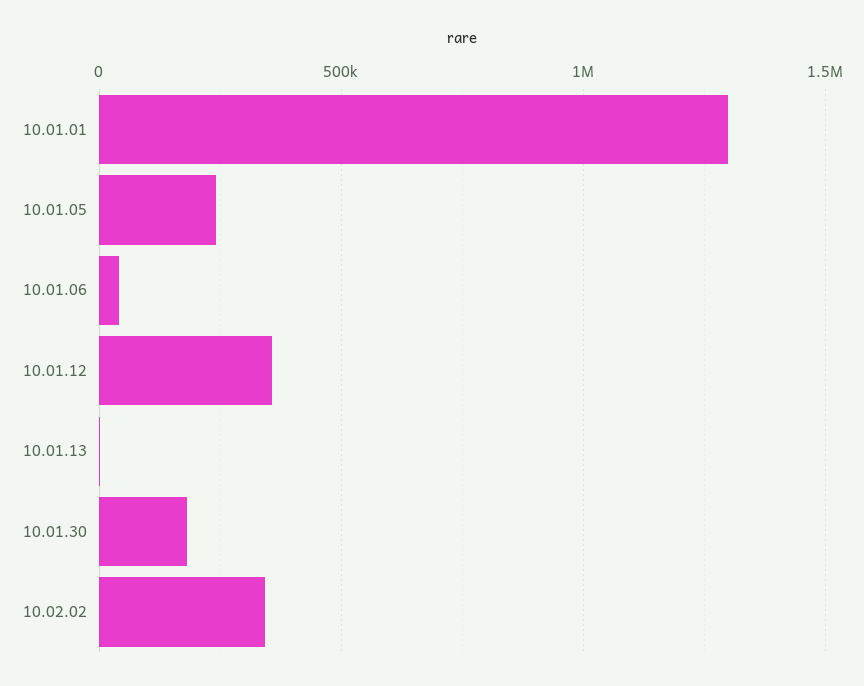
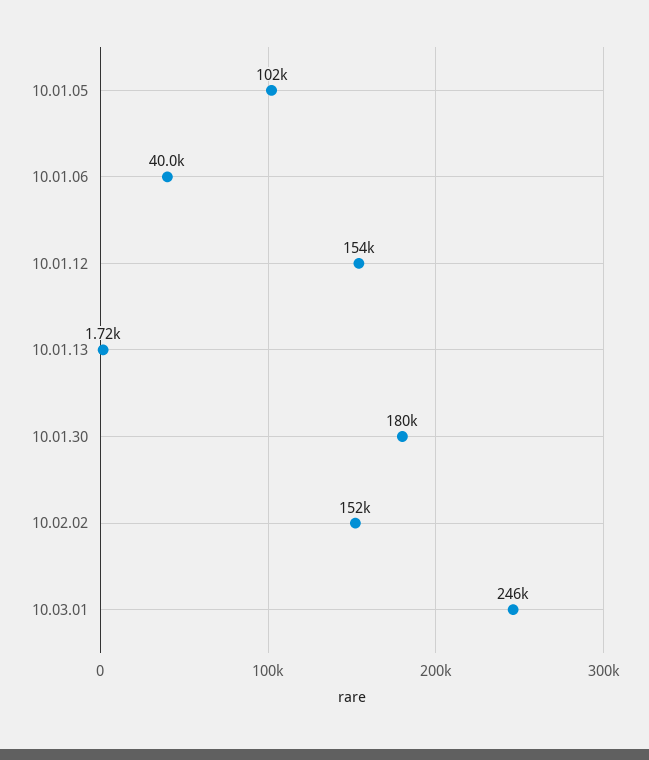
10.01.01: 1300000 -> none
10.01.05: 250000 -> 102000
10.01.12: 350000 -> 154000
10.02.02: 350000 -> 152000
10.03.01: none -> 246000

